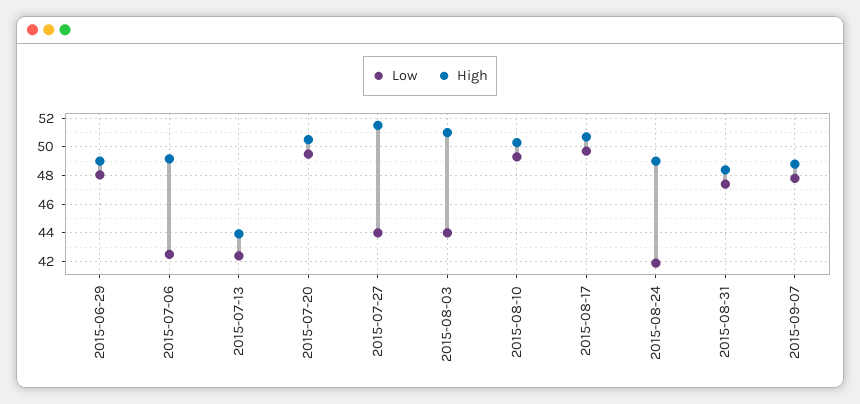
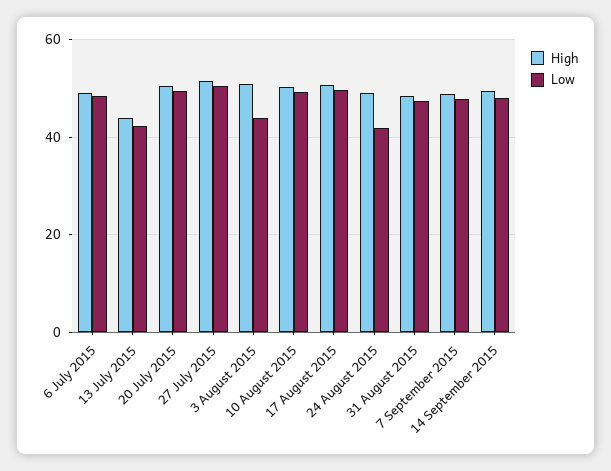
Low, 2015-06-29: 48 -> none
High, 2015-06-29: 49 -> none
Low, 2015-07-06: 42.5 -> 48
Low, 2015-07-27: 44 -> 50
High, 14 September 2015: none -> 50
Low, 14 September 2015: none -> 48

